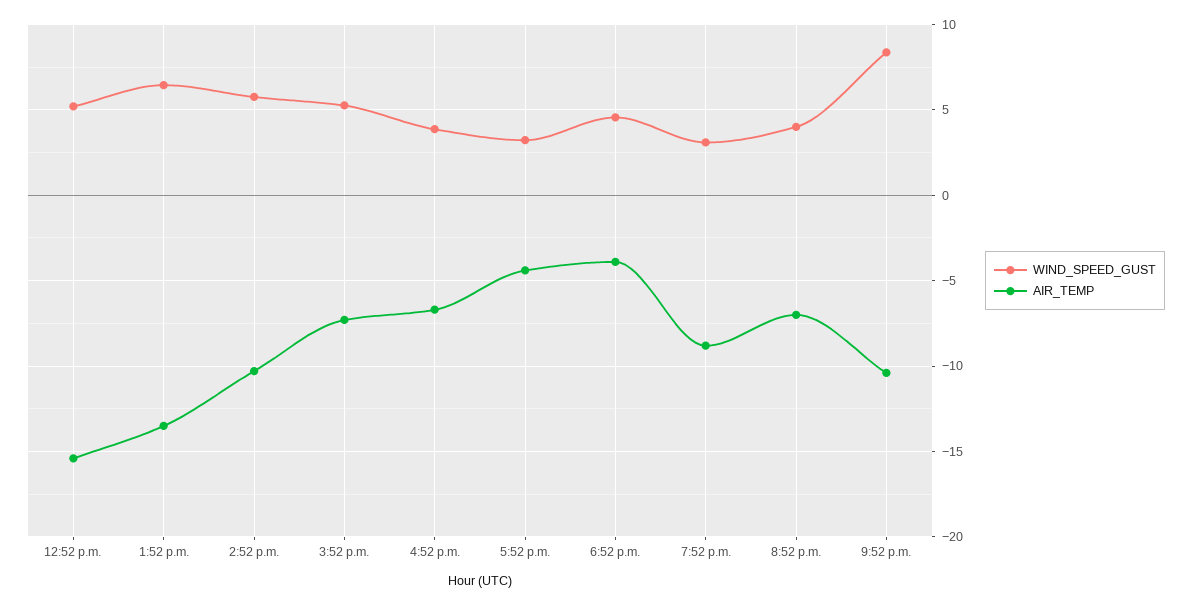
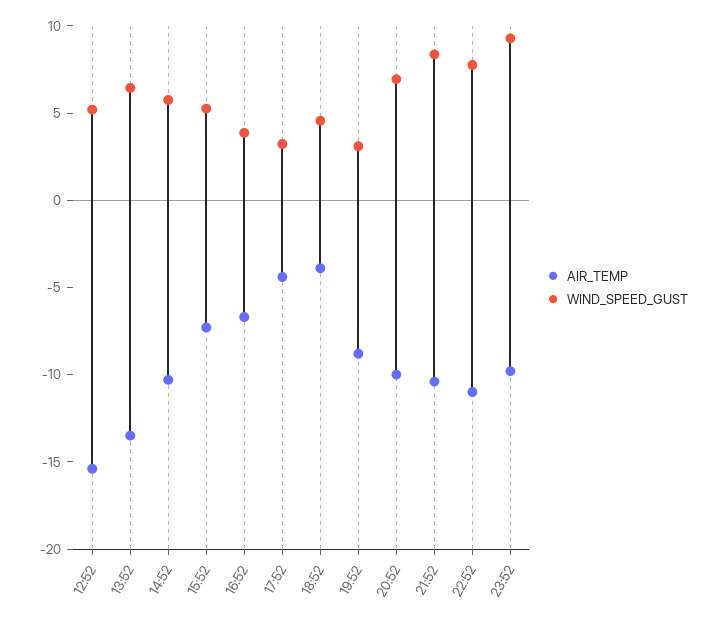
WIND_SPEED_GUST, 8:52 p.m.: 4 -> 7
AIR_TEMP, 8:52 p.m.: -7 -> -10
AIR_TEMP, 22:52: none -> -11
WIND_SPEED_GUST, 22:52: none -> 8
AIR_TEMP, 23:52: none -> -10
WIND_SPEED_GUST, 23:52: none -> 9

